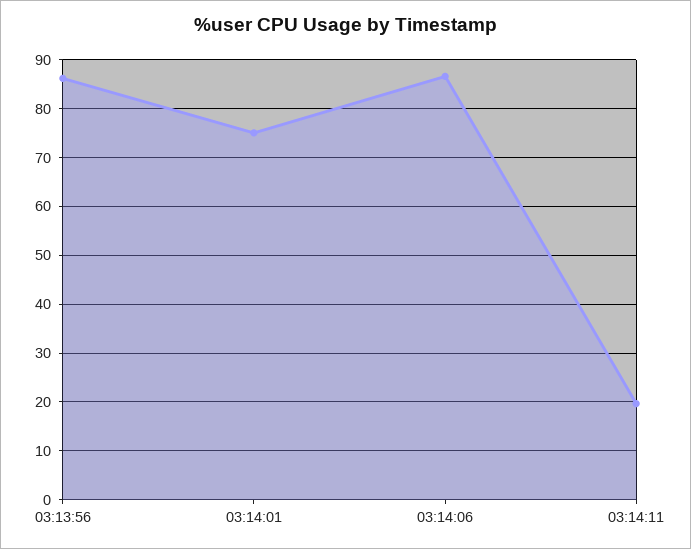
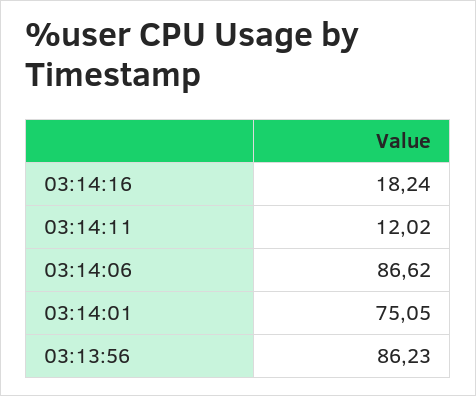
03:14:11: 20 -> 12.02
03:14:16: none -> 18.24

